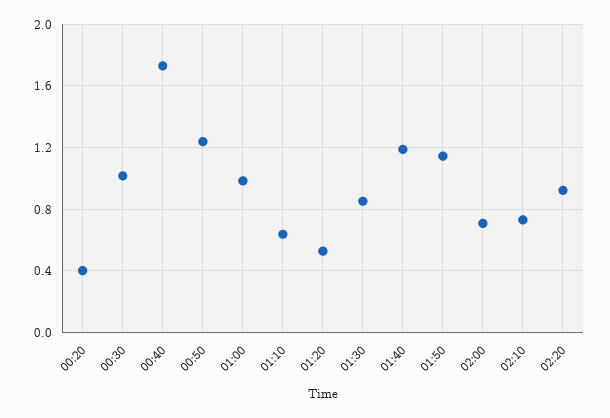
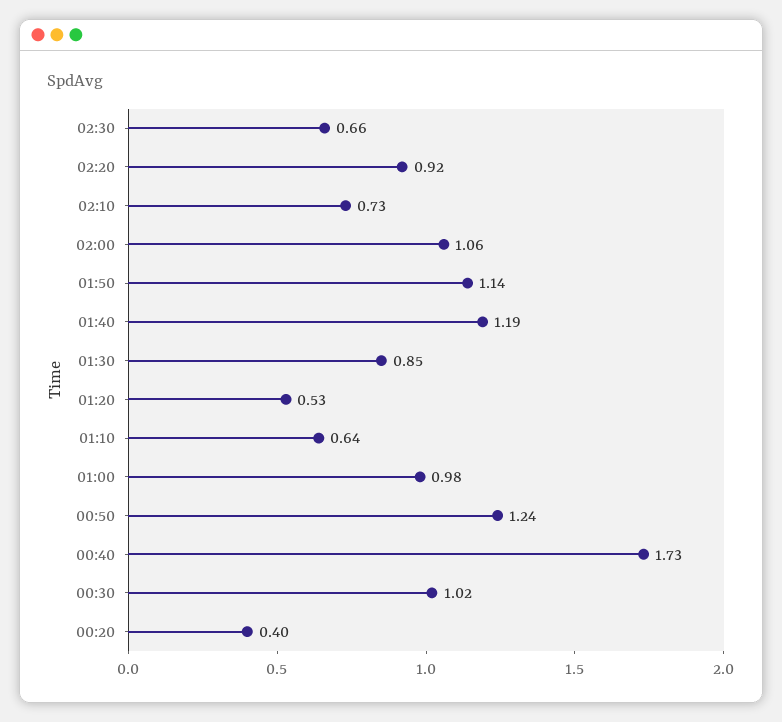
02:00: 0.7 -> 1.06
02:30: none -> 0.66

